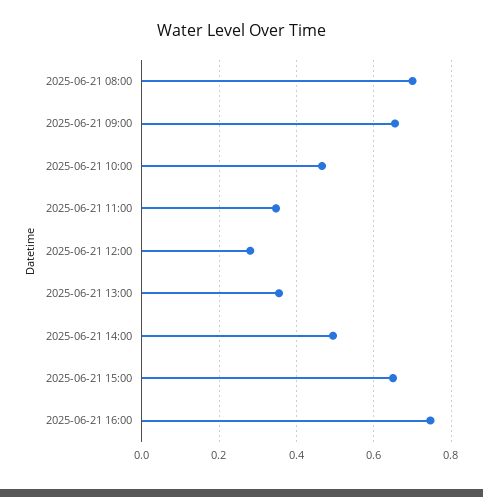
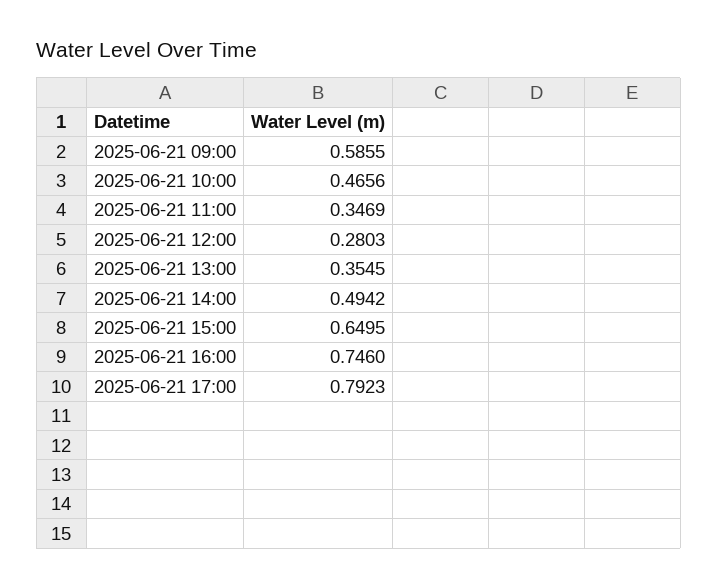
2025-06-21 08:00: 0.7 -> none
2025-06-21 09:00: 0.66 -> 0.5855
2025-06-21 17:00: none -> 0.7923

